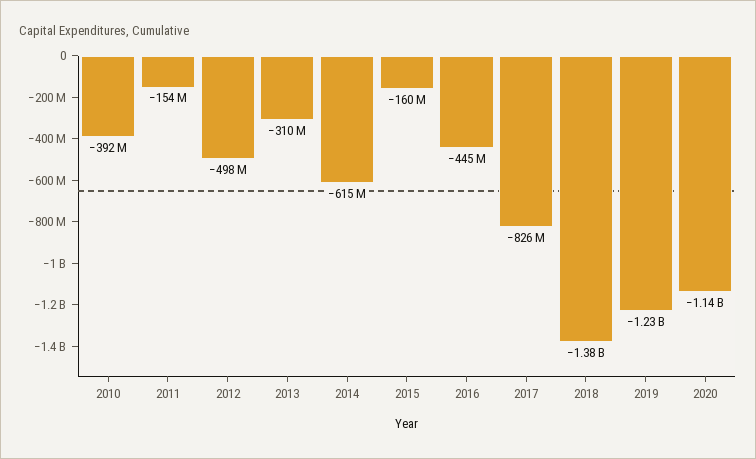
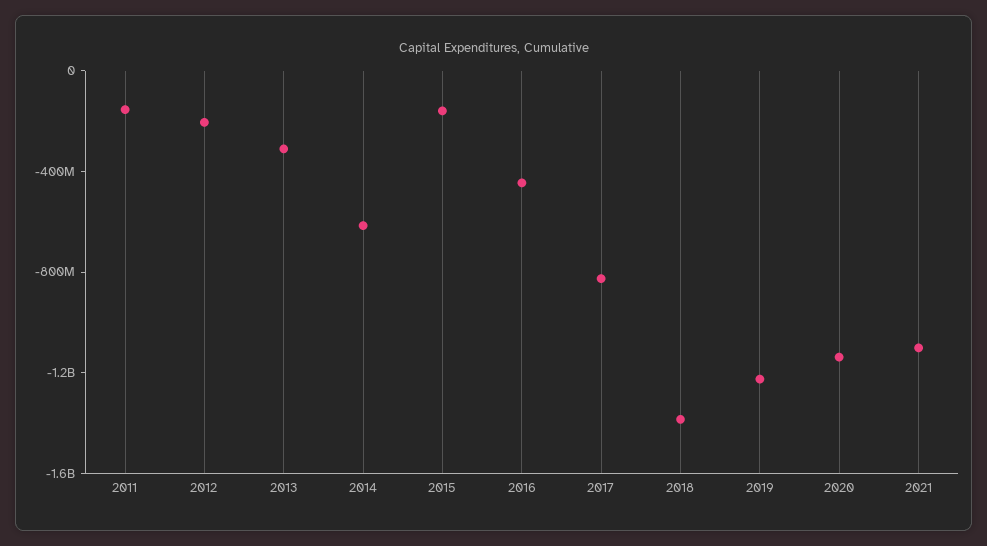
2010: -392000000 -> none
2012: -498000000 -> -200000000
2021: none -> -1100000000

